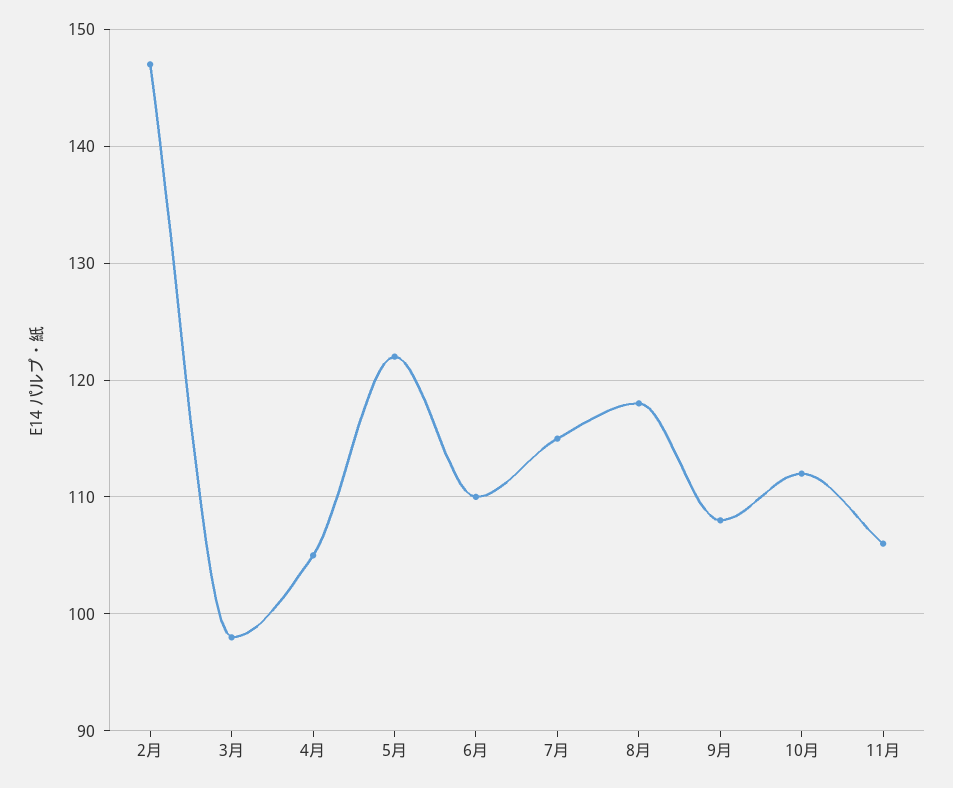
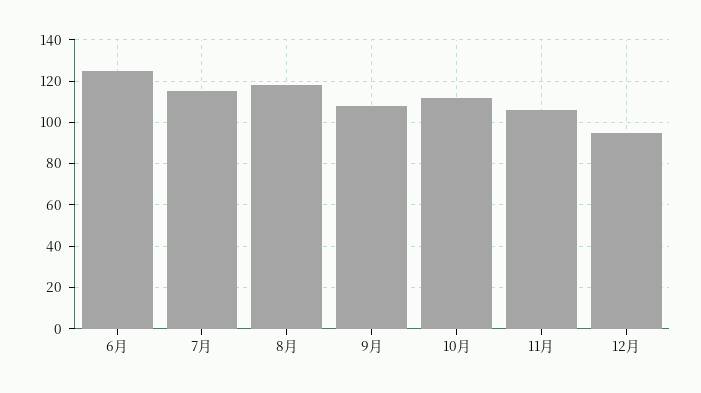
2月: 147 -> none
3月: 98 -> none
4月: 105 -> none
5月: 122 -> none
6月: 110 -> 125
12月: none -> 95

